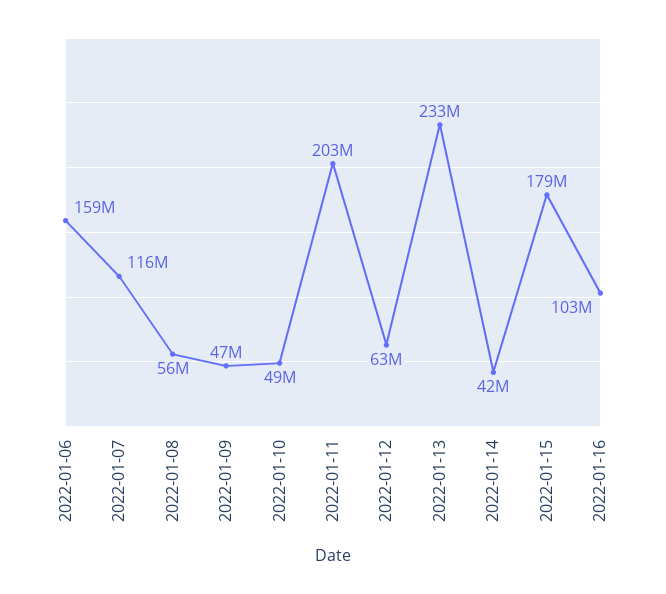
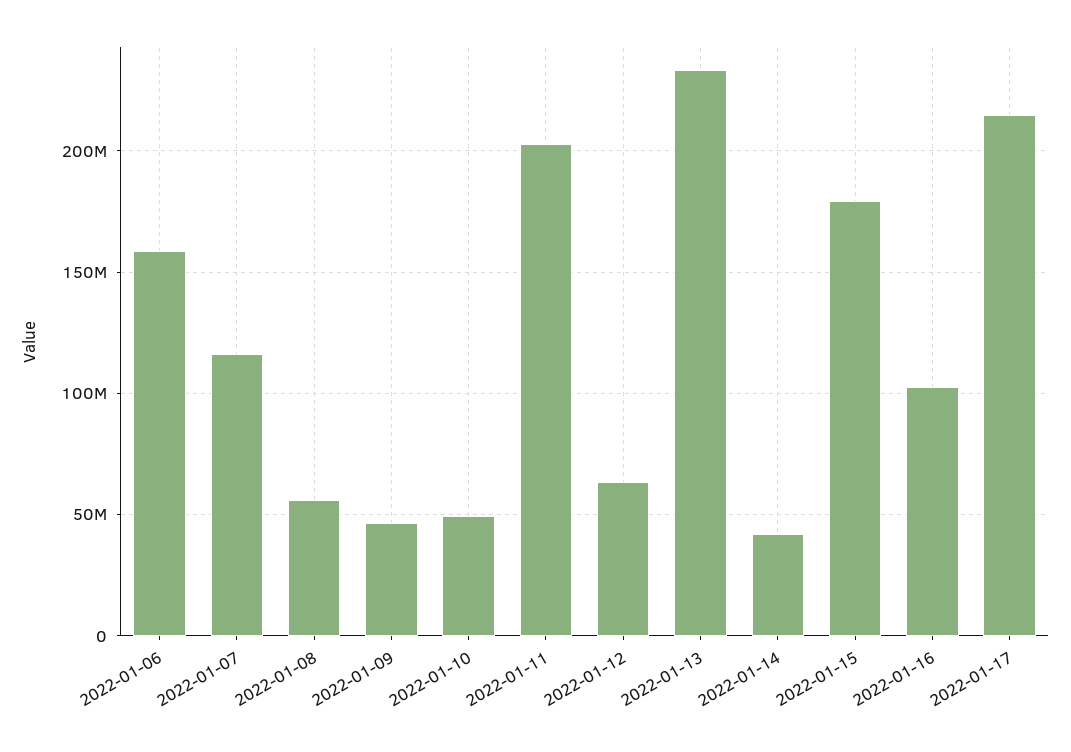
2022-01-17: none -> 215000000

